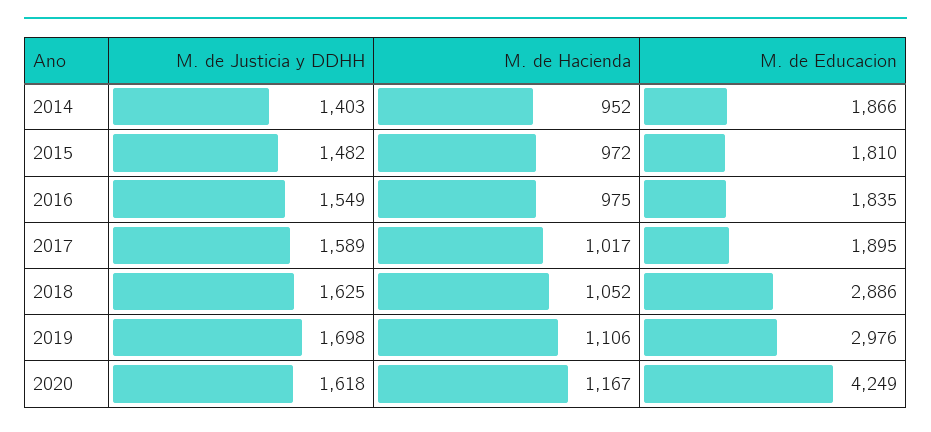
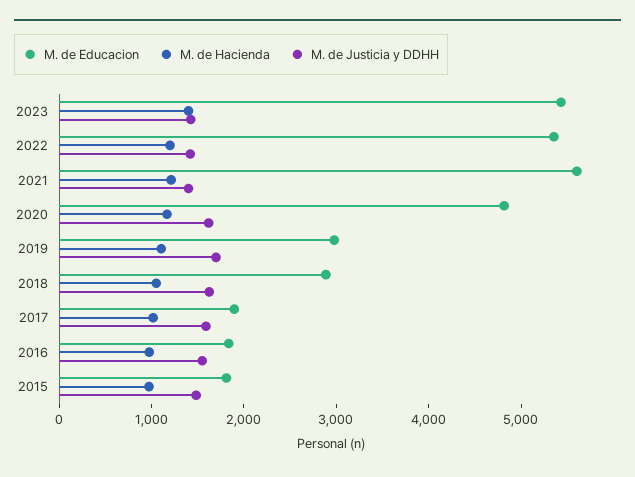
M. de Justicia y DDHH, 2014: 1403 -> none
M. de Hacienda, 2014: 952 -> none
M. de Educacion, 2014: 1866 -> none
M. de Educacion, 2020: 4249 -> 4800
M. de Educacion, 2023: none -> 5400
M. de Hacienda, 2023: none -> 1400
M. de Justicia y DDHH, 2023: none -> 1400
M. de Educacion, 2022: none -> 5400
M. de Hacienda, 2022: none -> 1200
M. de Justicia y DDHH, 2022: none -> 1400
M. de Educacion, 2021: none -> 5600
M. de Hacienda, 2021: none -> 1200
M. de Justicia y DDHH, 2021: none -> 1400

